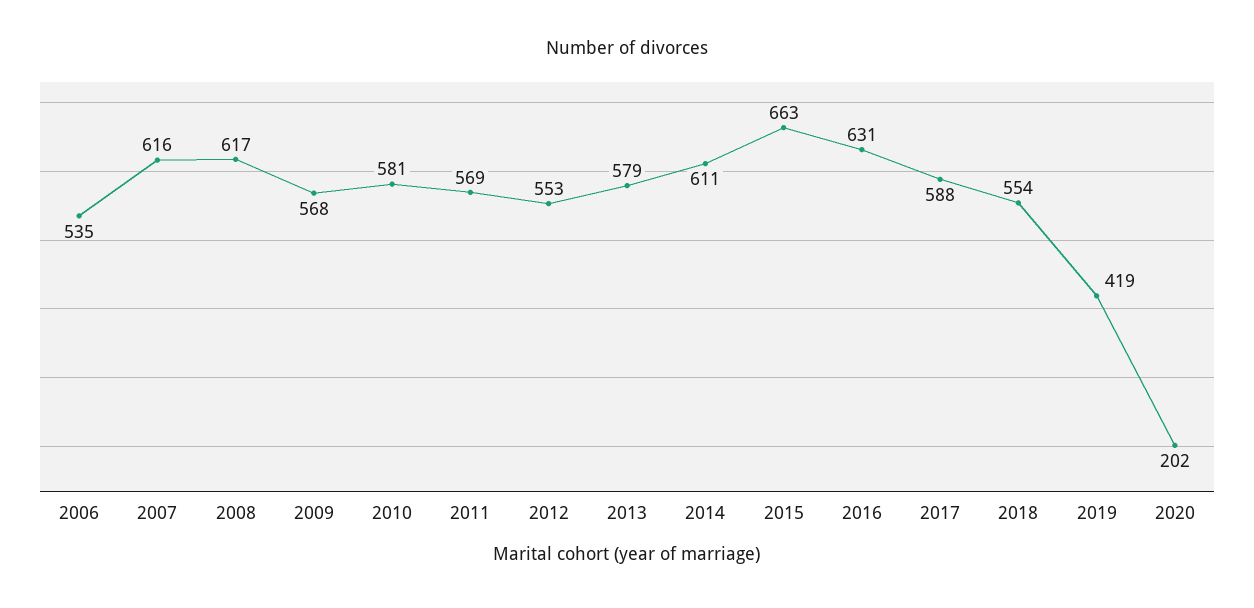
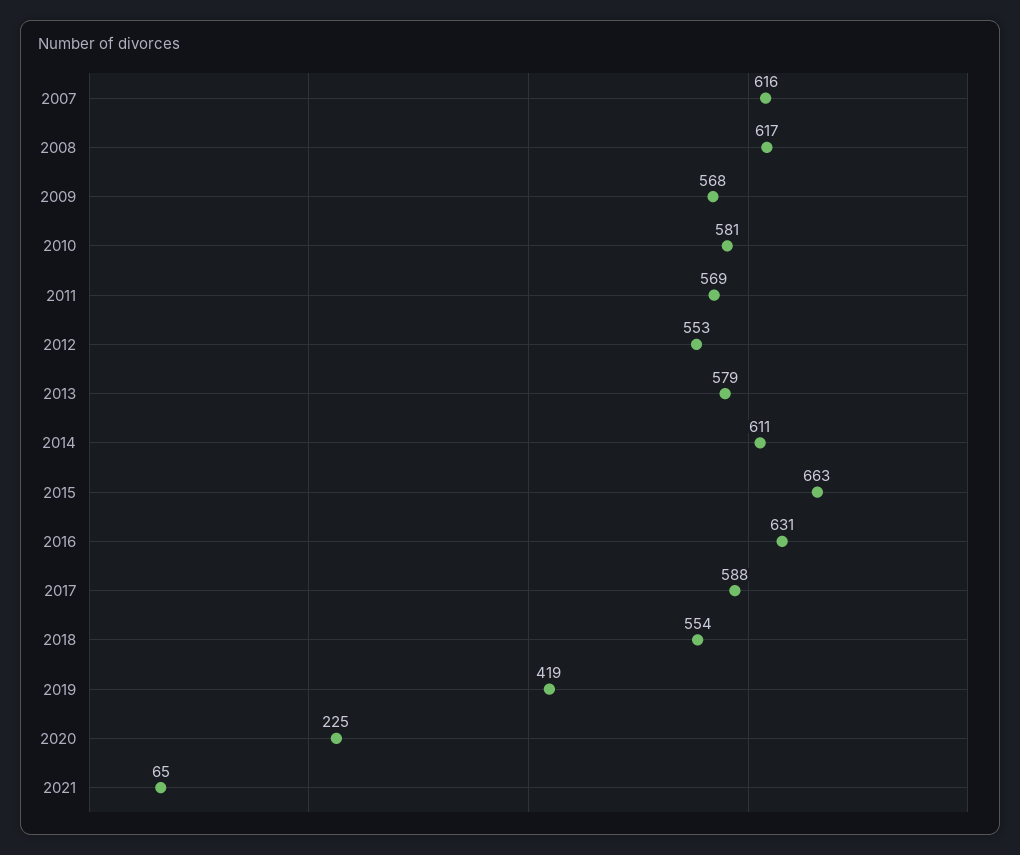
2006: 535 -> none
2020: 202 -> 225
2021: none -> 65

